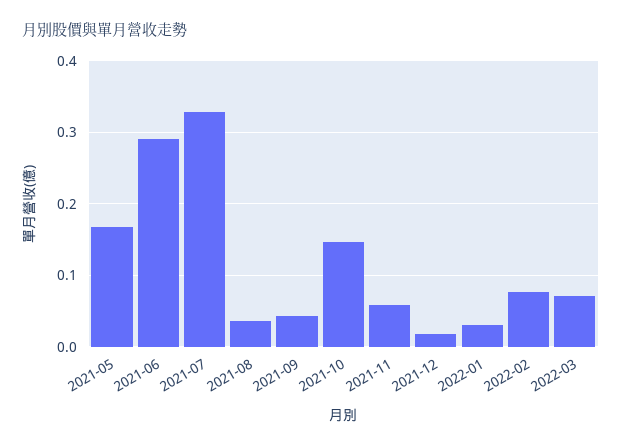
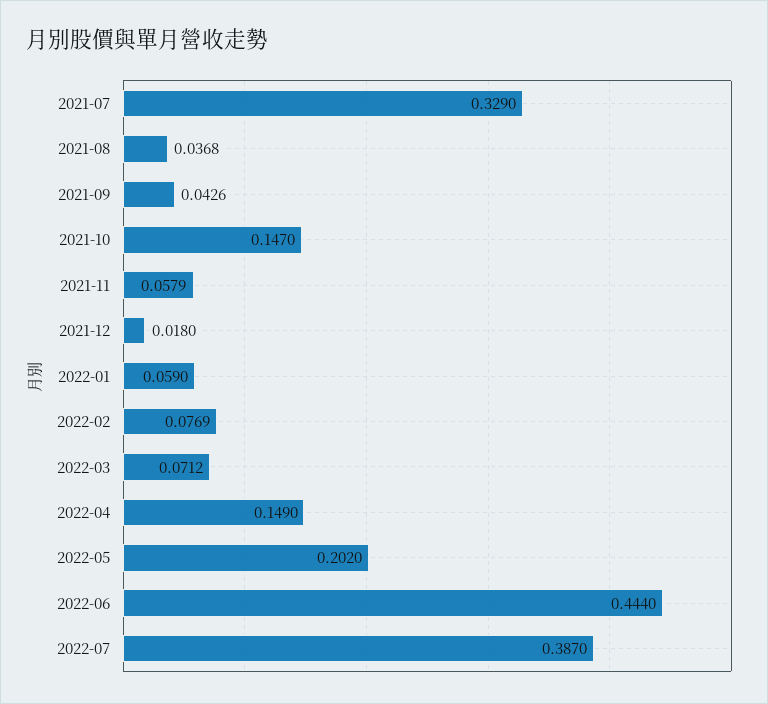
2021-05: 0.17 -> none
2021-06: 0.29 -> none
2022-01: 0.03 -> 0.059
2022-04: none -> 0.149
2022-05: none -> 0.202
2022-06: none -> 0.444
2022-07: none -> 0.387

